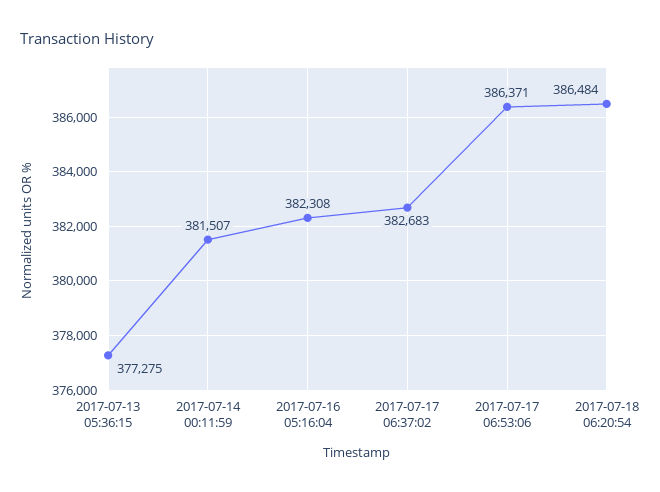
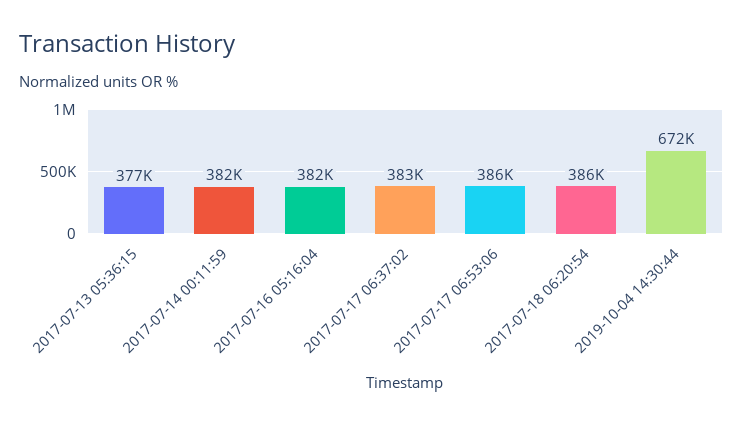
2019-10-04 14:30:44: none -> 672000

